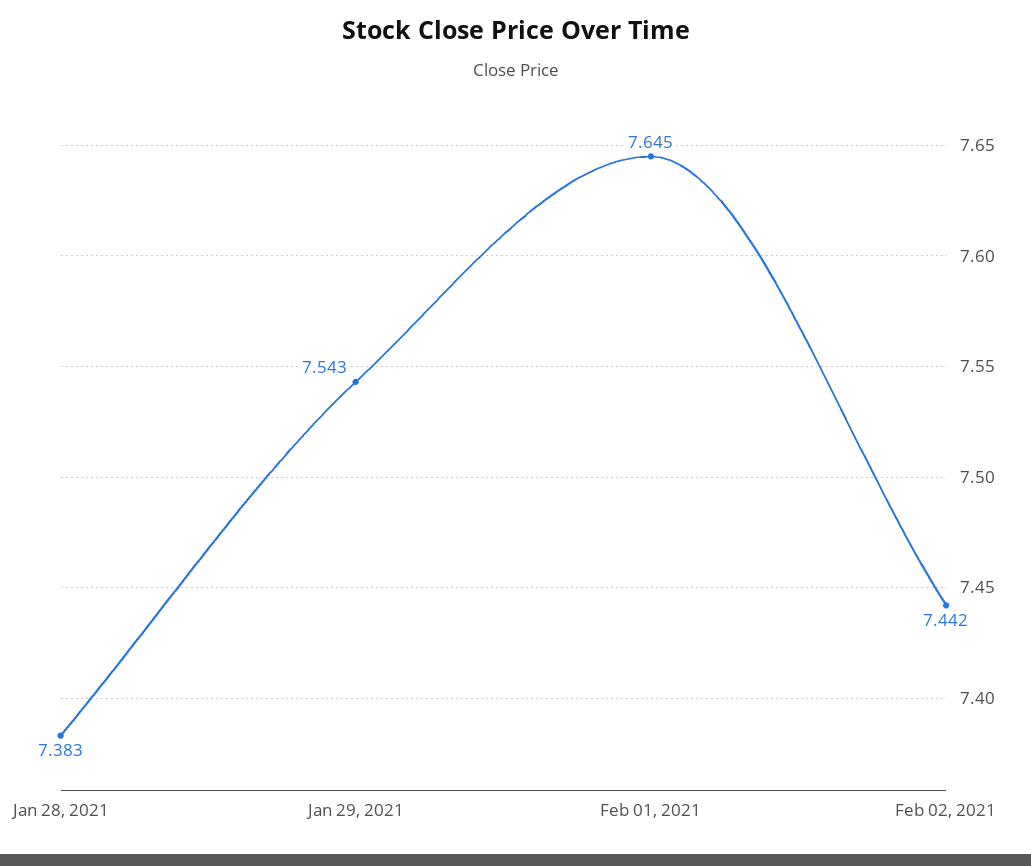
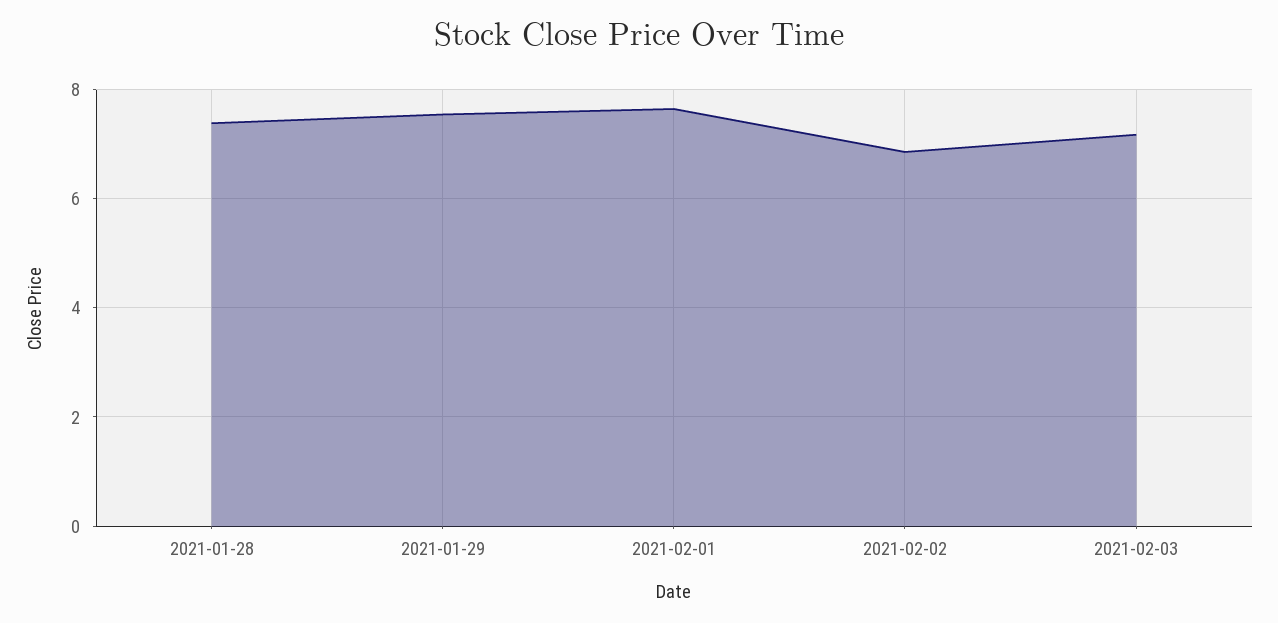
Feb 02, 2021: 7.442 -> 6.8
2021-02-03: none -> 7.2

